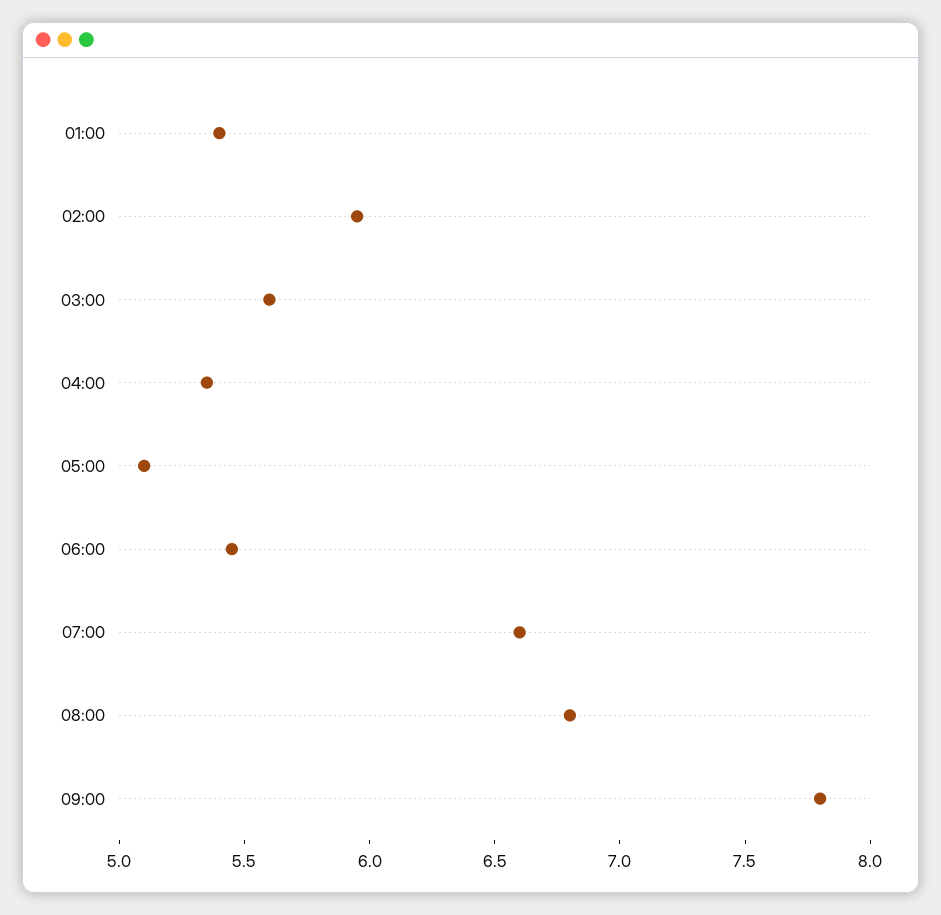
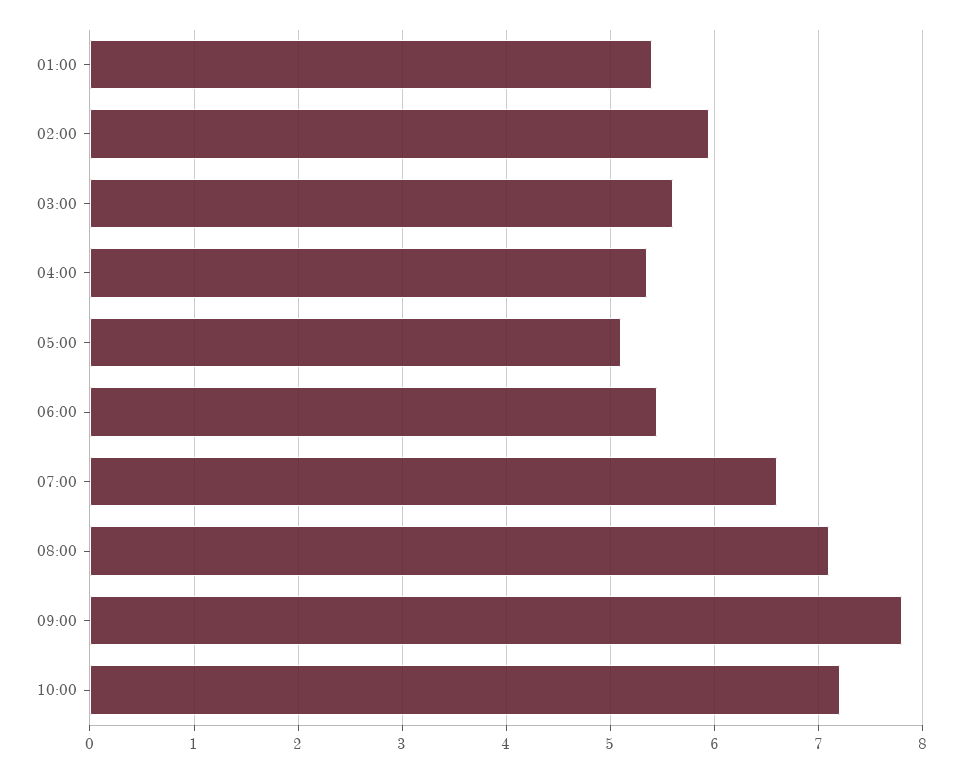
08:00: 6.8 -> 7.1
10:00: none -> 7.2

